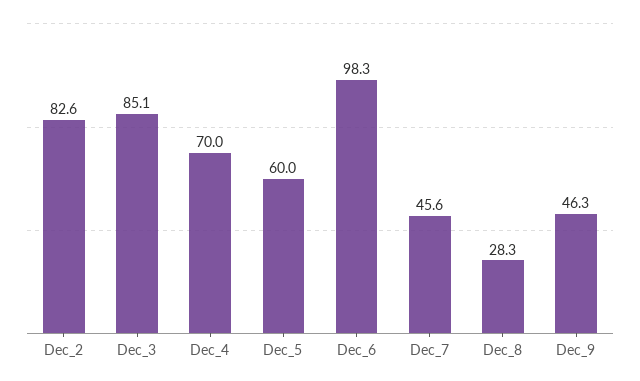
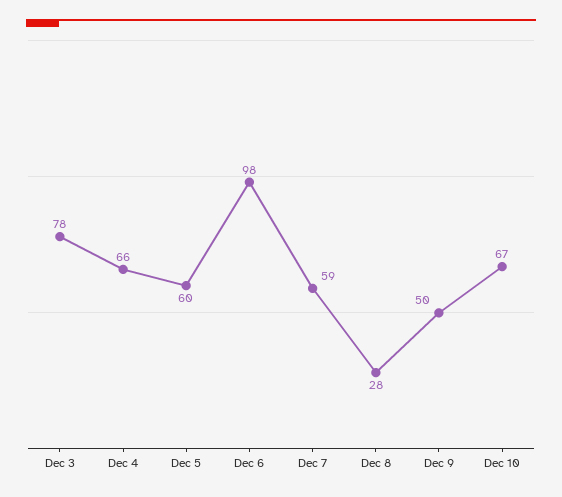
Dec_2: 82.6 -> none
Dec_3: 85.1 -> 78
Dec_4: 70 -> 66
Dec_7: 45.6 -> 59
Dec_9: 46.3 -> 50
Dec 10: none -> 67

